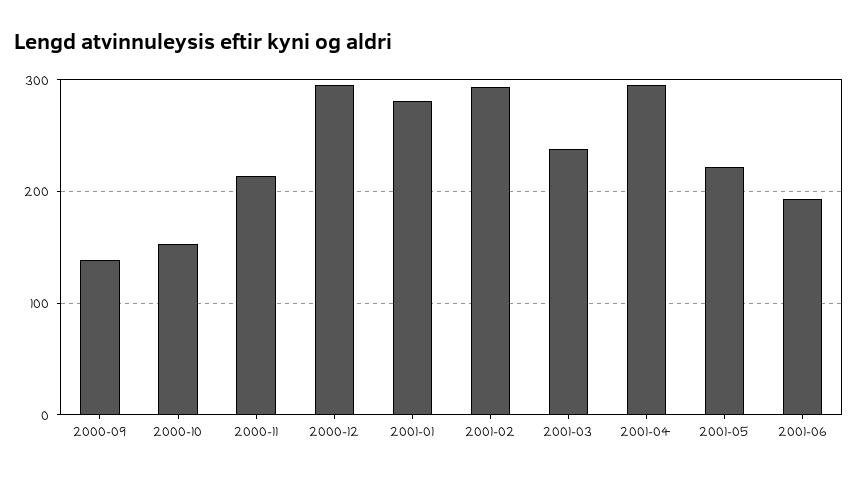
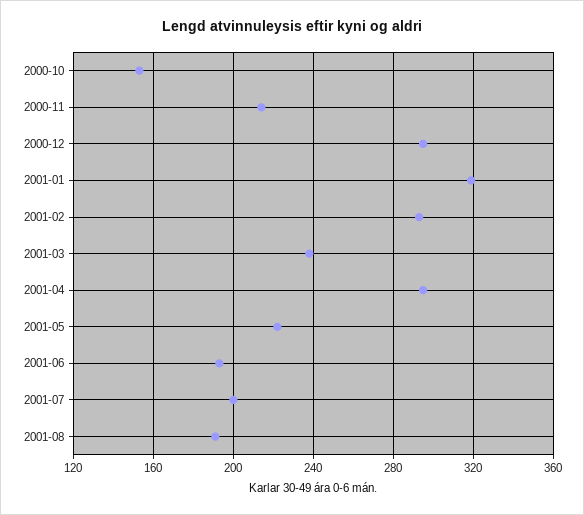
2000-09: 140 -> none
2001-01: 280 -> 320
2001-07: none -> 200
2001-08: none -> 190

